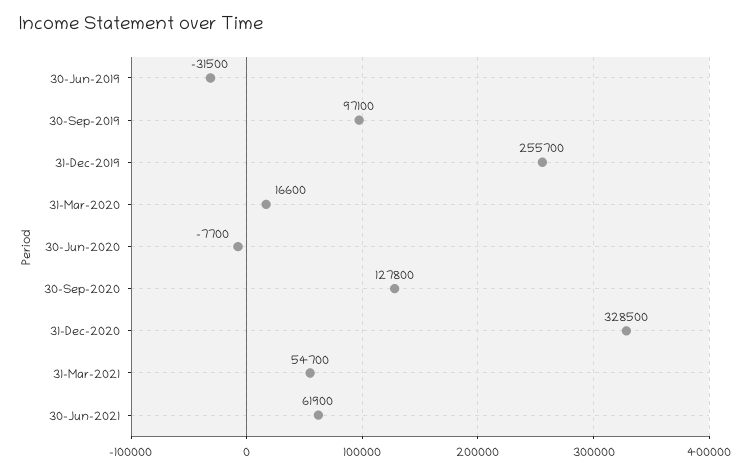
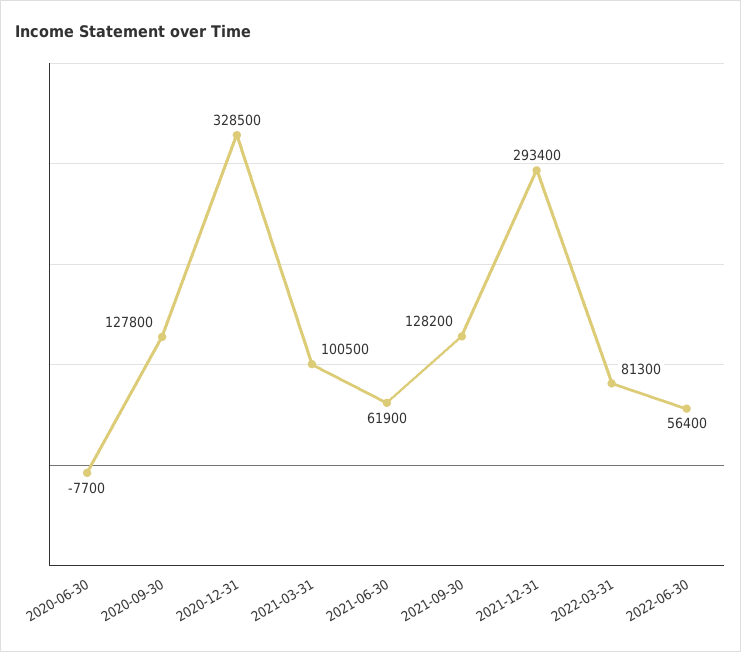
30-Jun-2019: -31500 -> none
30-Sep-2019: 97100 -> none
31-Dec-2019: 255700 -> none
31-Mar-2020: 16600 -> none
31-Mar-2021: 54700 -> 100500
2021-09-30: none -> 128200
2021-12-31: none -> 293400
2022-03-31: none -> 81300
2022-06-30: none -> 56400

